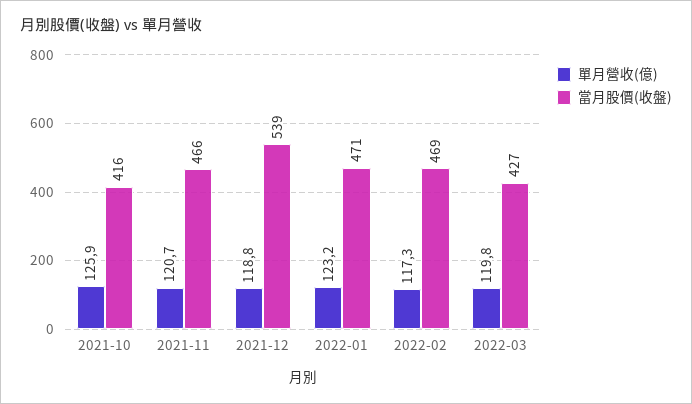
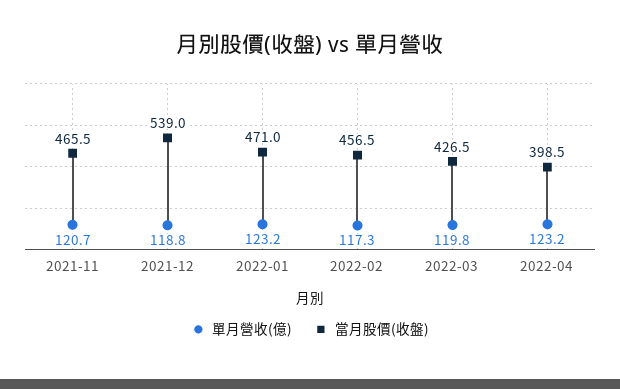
單月營收(億), 2021-10: 125.9 -> none
當月股價(收盤), 2021-10: 416 -> none
當月股價(收盤), 2022-02: 469 -> 456.5
單月營收(億), 2022-04: none -> 123.2
當月股價(收盤), 2022-04: none -> 398.5

